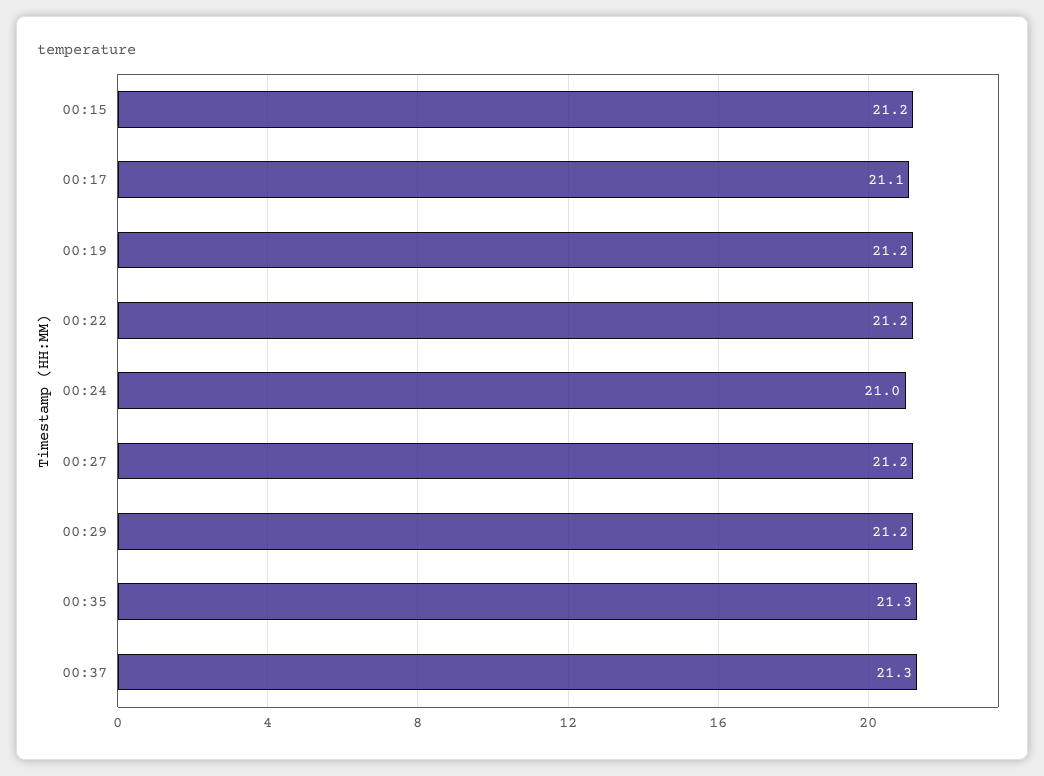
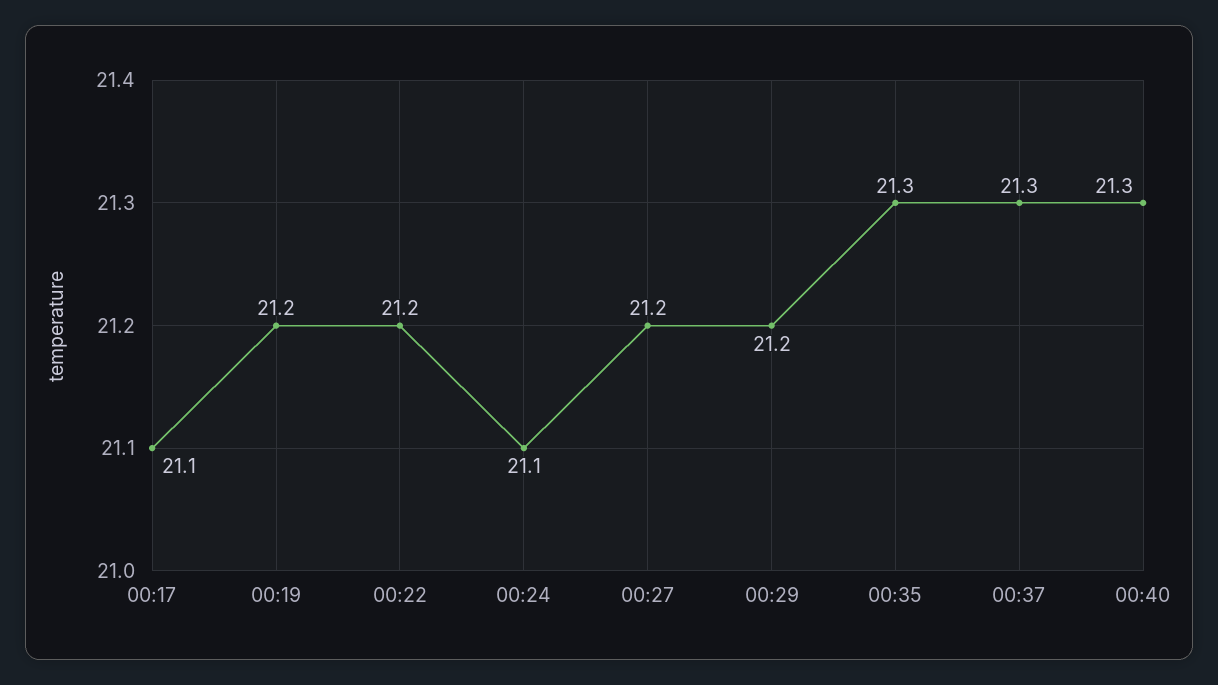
00:15: 21.2 -> none
00:24: 21 -> 21.1
00:40: none -> 21.3

